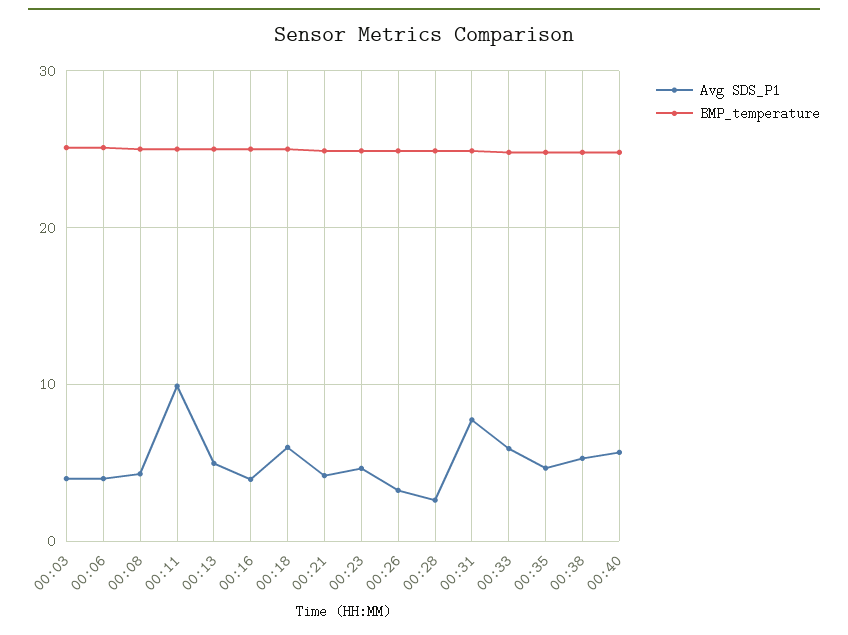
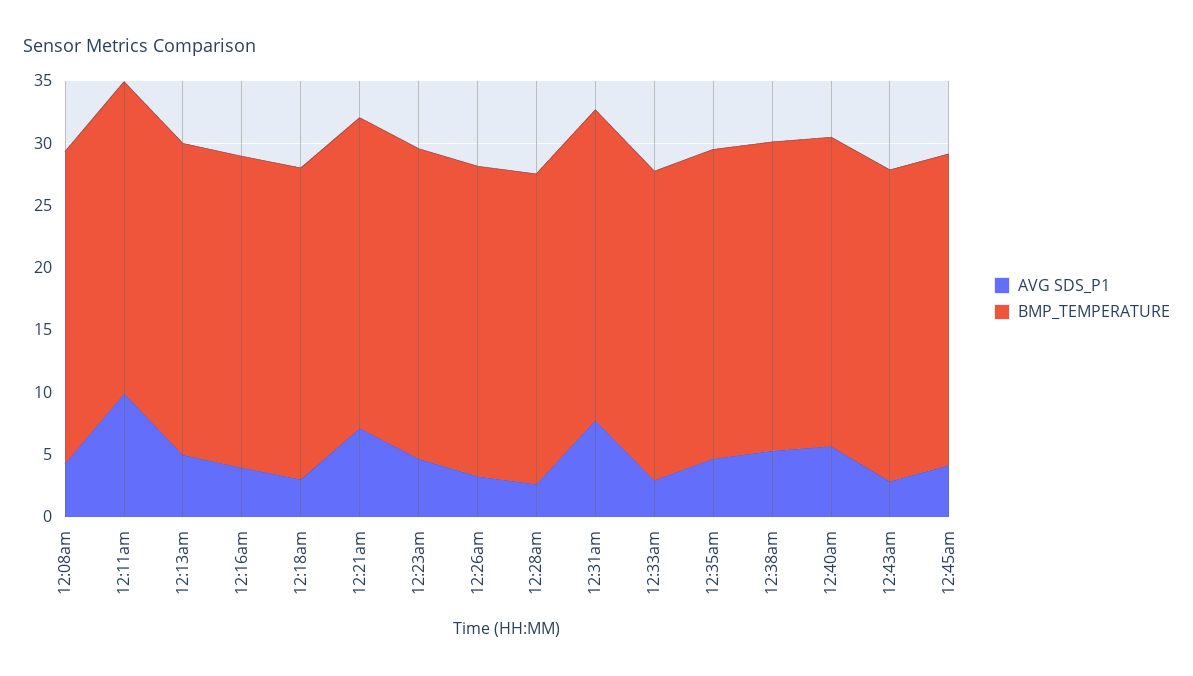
Avg SDS_P1, 00:03: 4 -> none
BMP_temperature, 00:03: 25 -> none
Avg SDS_P1, 00:06: 4 -> none
BMP_temperature, 00:06: 25 -> none
Avg SDS_P1, 00:18: 6 -> 3
Avg SDS_P1, 00:21: 4 -> 7
Avg SDS_P1, 00:33: 6 -> 3
Avg SDS_P1, 12:43am: none -> 3
BMP_temperature, 12:43am: none -> 25
Avg SDS_P1, 12:45am: none -> 4
BMP_temperature, 12:45am: none -> 25

